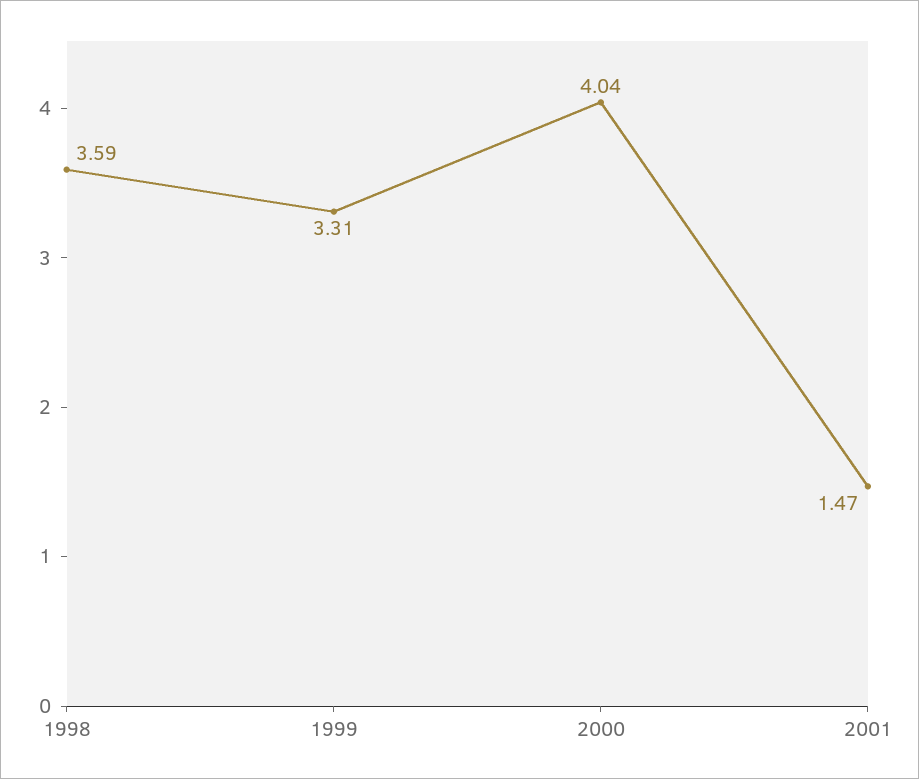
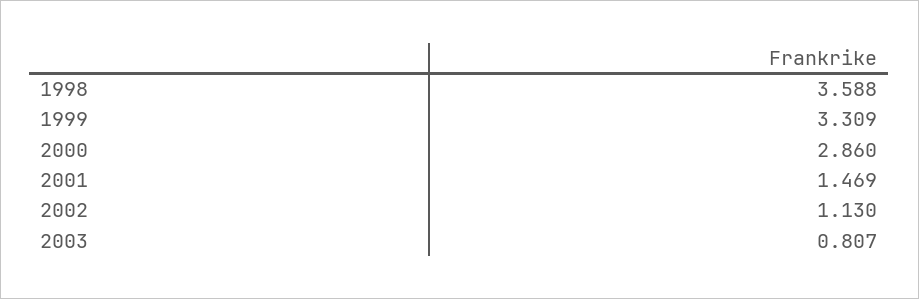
2000: 4.04 -> 2.86
2002: none -> 1.13
2003: none -> 0.807

